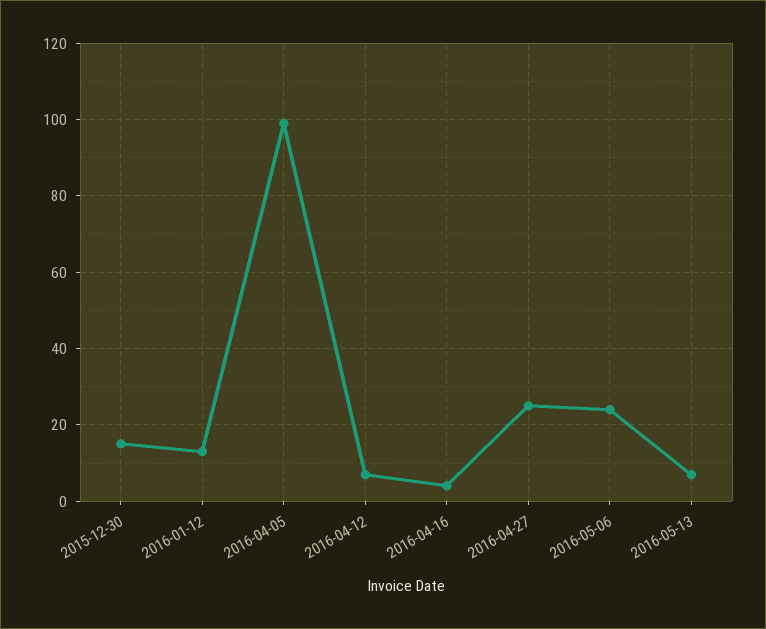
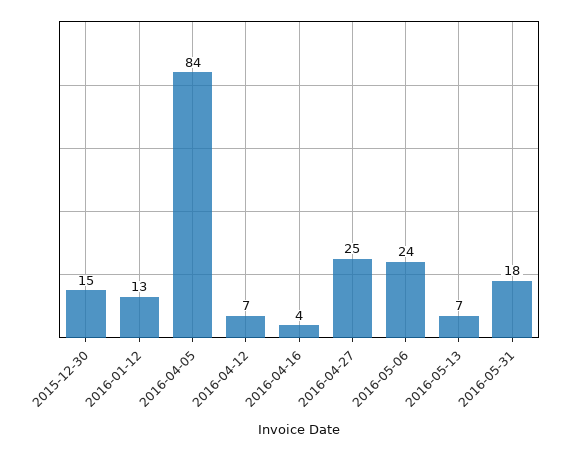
2016-04-05: 100 -> 84
2016-05-31: none -> 18

